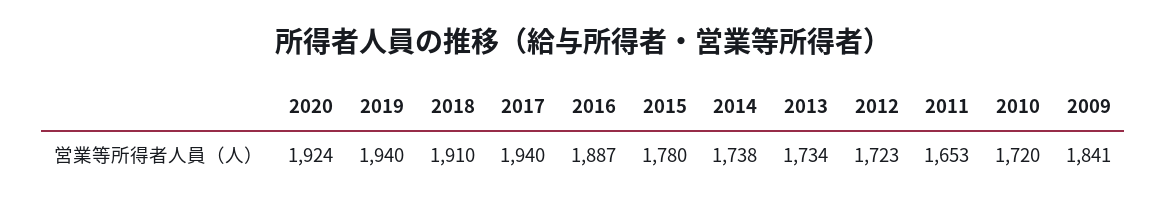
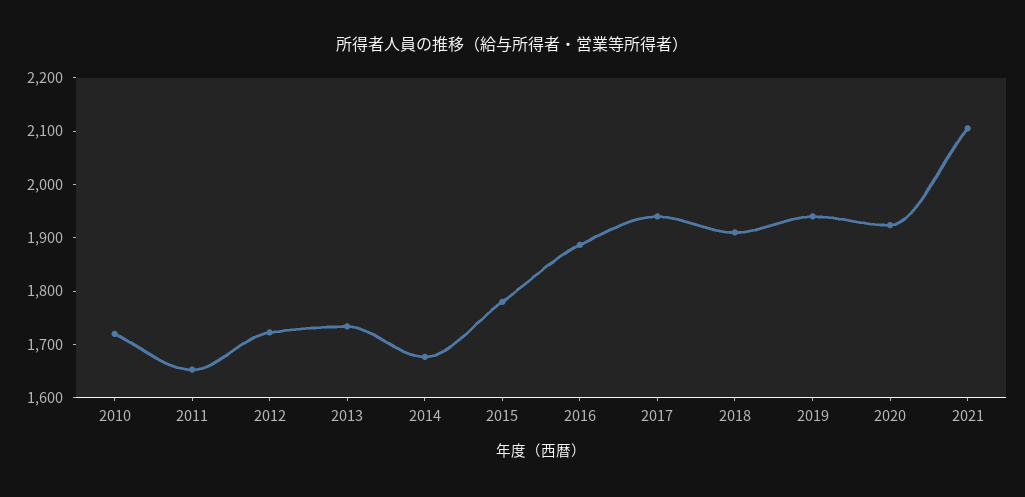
2014: 1738 -> 1680
2009: 1841 -> none
2021: none -> 2100

